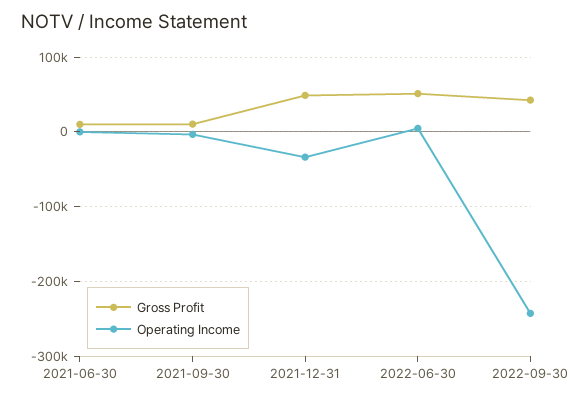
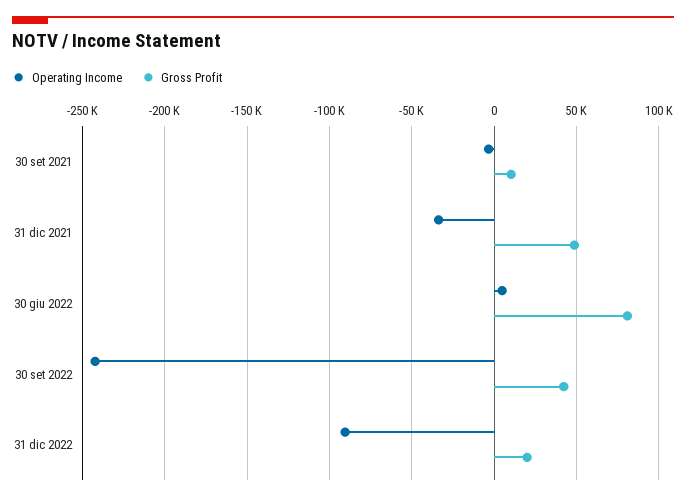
Gross Profit, 2021-06-30: 10000 -> none
Operating Income, 2021-06-30: 0 -> none
Gross Profit, 2022-06-30: 50000 -> 80000
Operating Income, 31 dic 2022: none -> -90000
Gross Profit, 31 dic 2022: none -> 20000

